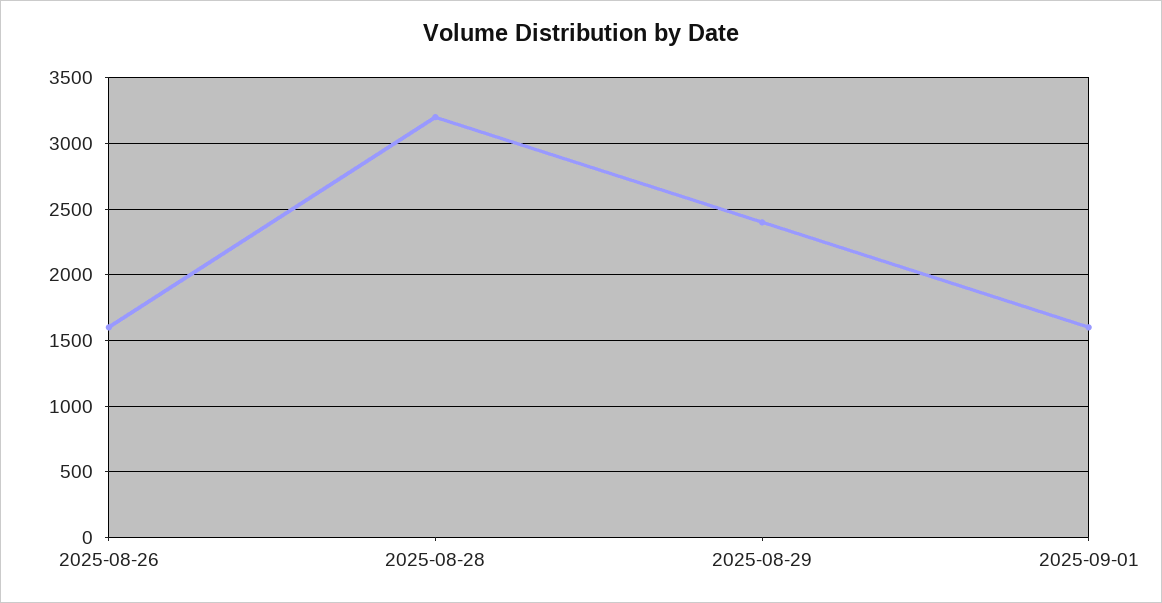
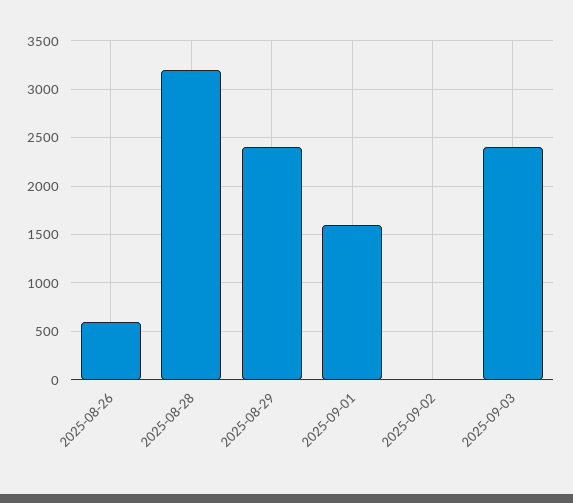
2025-08-26: 1600 -> 600
2025-09-02: none -> 0
2025-09-03: none -> 2400

